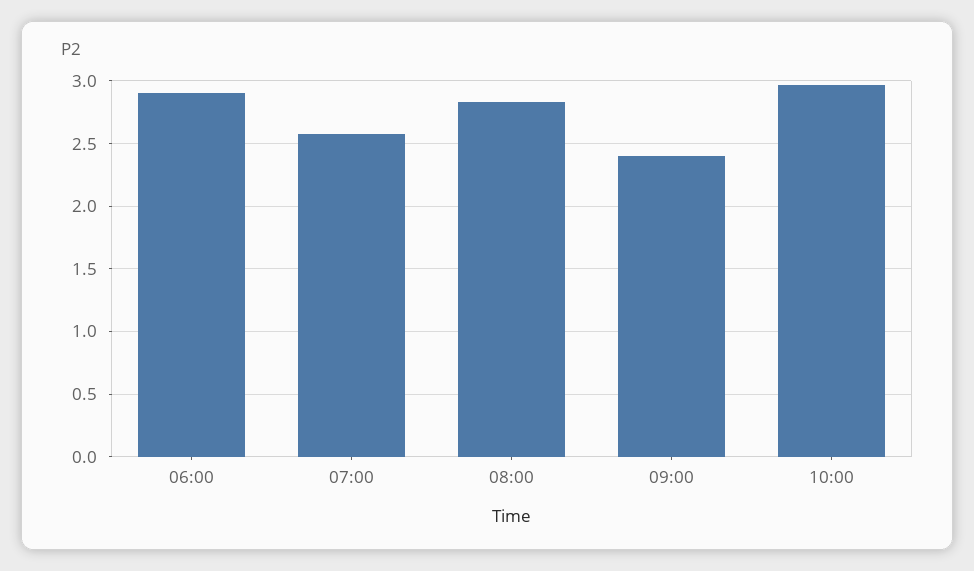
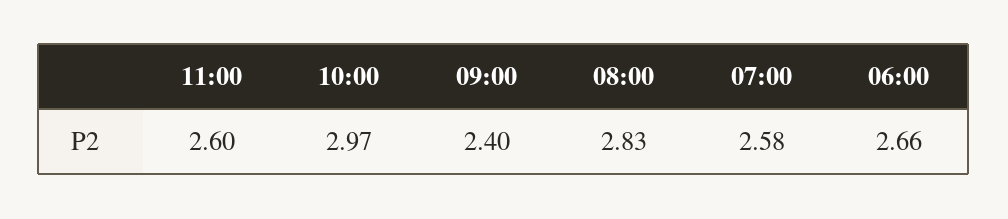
06:00: 2.9 -> 2.66
11:00: none -> 2.6

